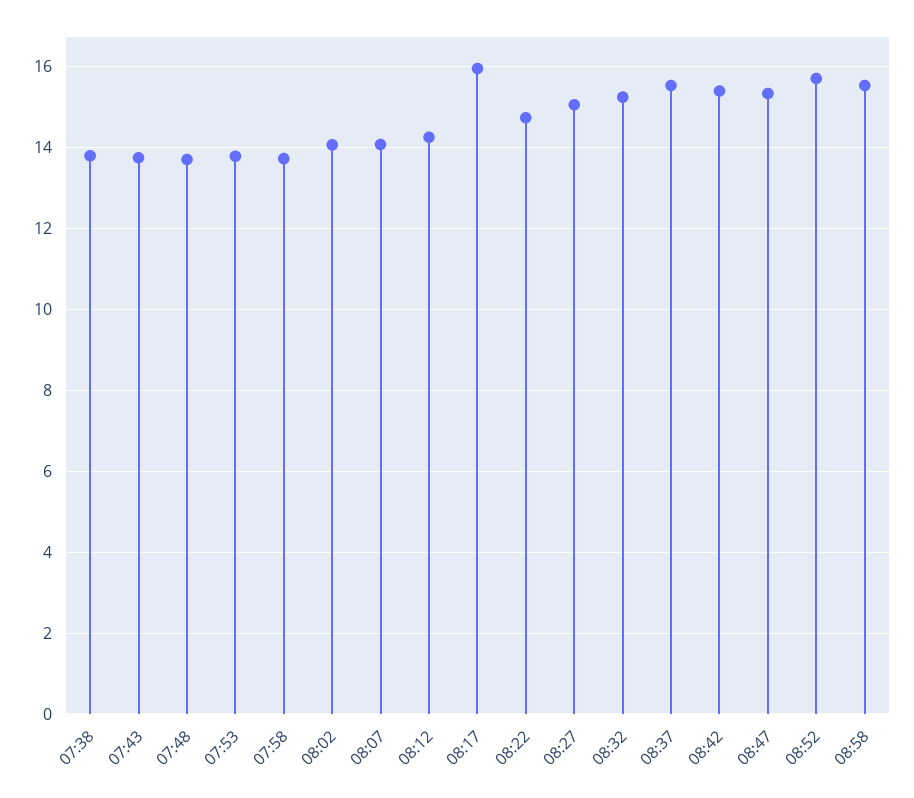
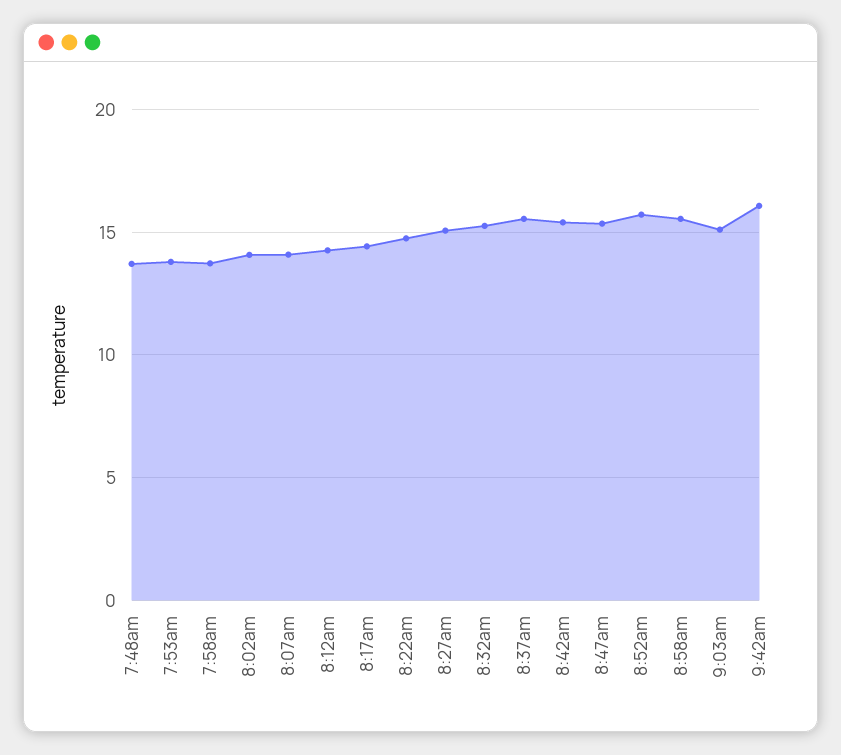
07:38: 13.8 -> none
07:43: 13.8 -> none
08:17: 16 -> 14.5
9:03am: none -> 15
9:42am: none -> 16

